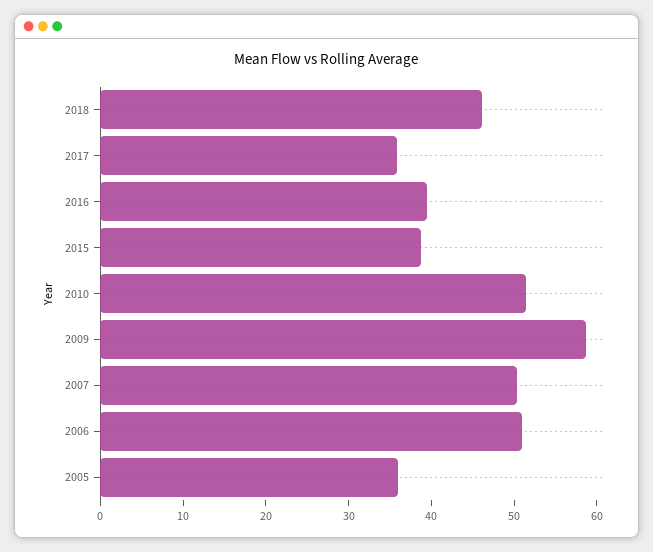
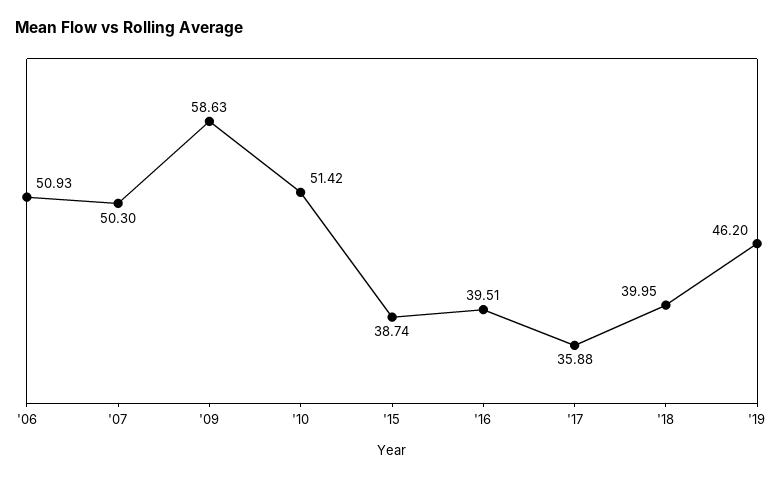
2018: 46 -> 39.95
2005: 36 -> none
'19: none -> 46.2

